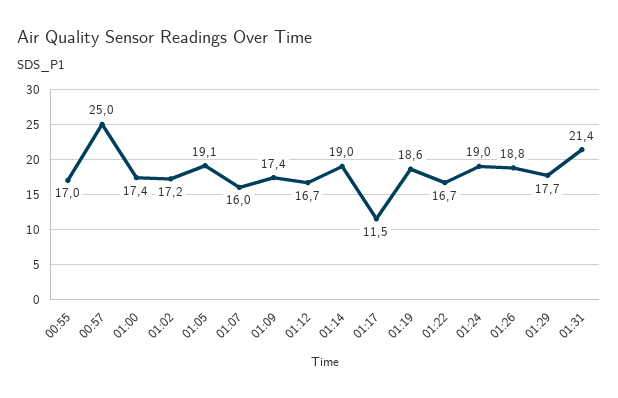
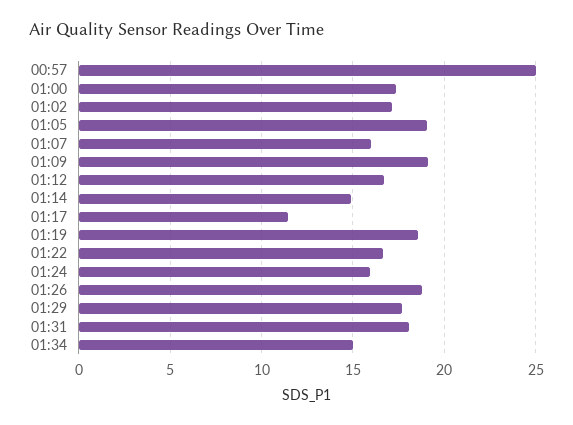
00:55: 17 -> none
01:09: 17.4 -> 19
01:14: 19 -> 15
01:24: 19 -> 16
01:31: 21.4 -> 18
01:34: none -> 15

